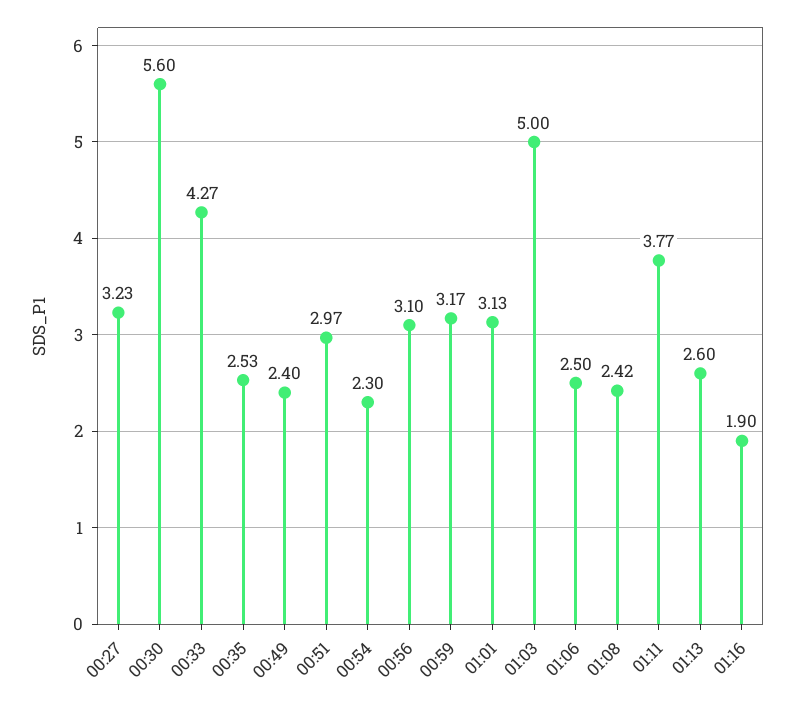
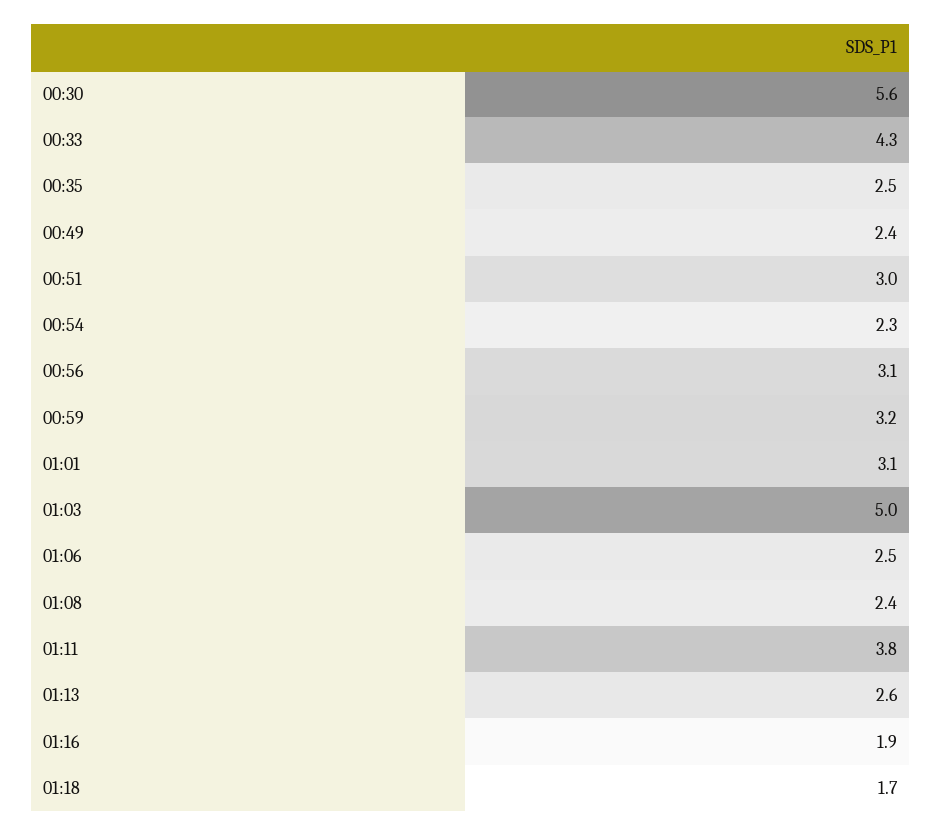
00:27: 3.23 -> none
01:18: none -> 1.7

